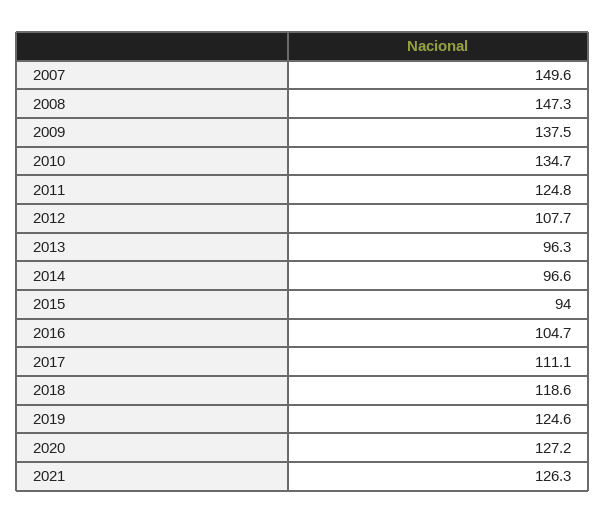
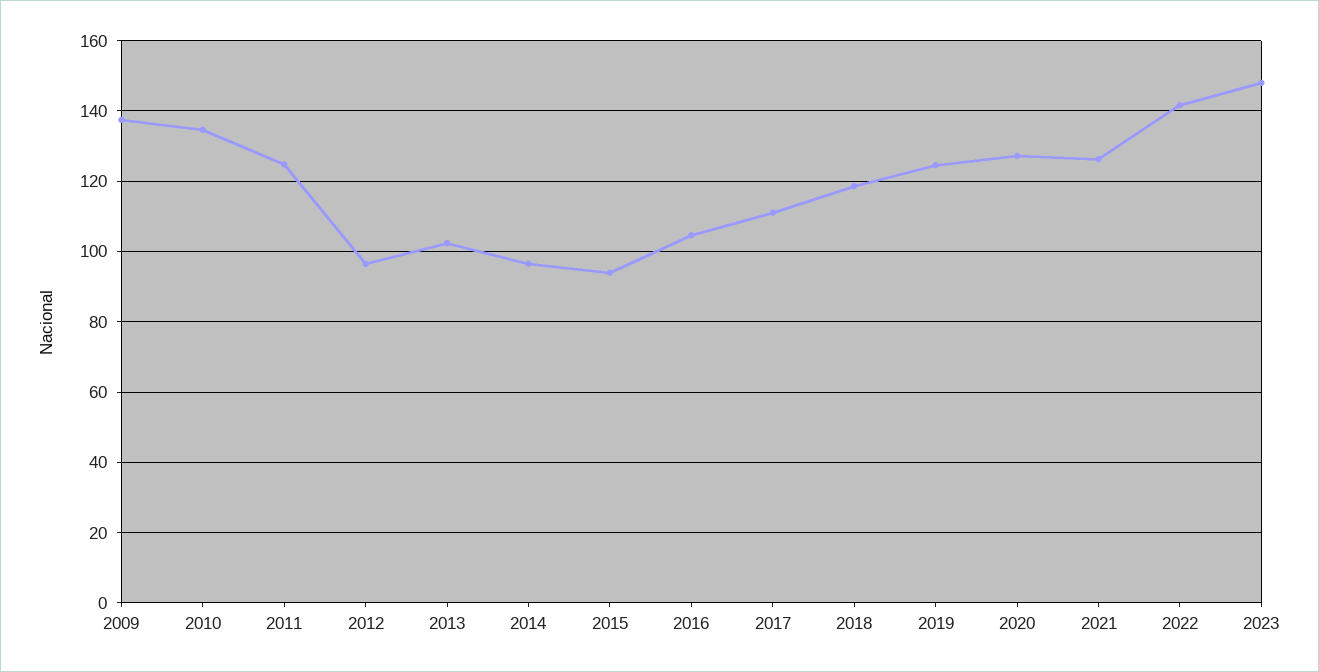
2007: 149.6 -> none
2008: 147.3 -> none
2012: 107.7 -> 96
2013: 96.3 -> 102
2022: none -> 142
2023: none -> 148

